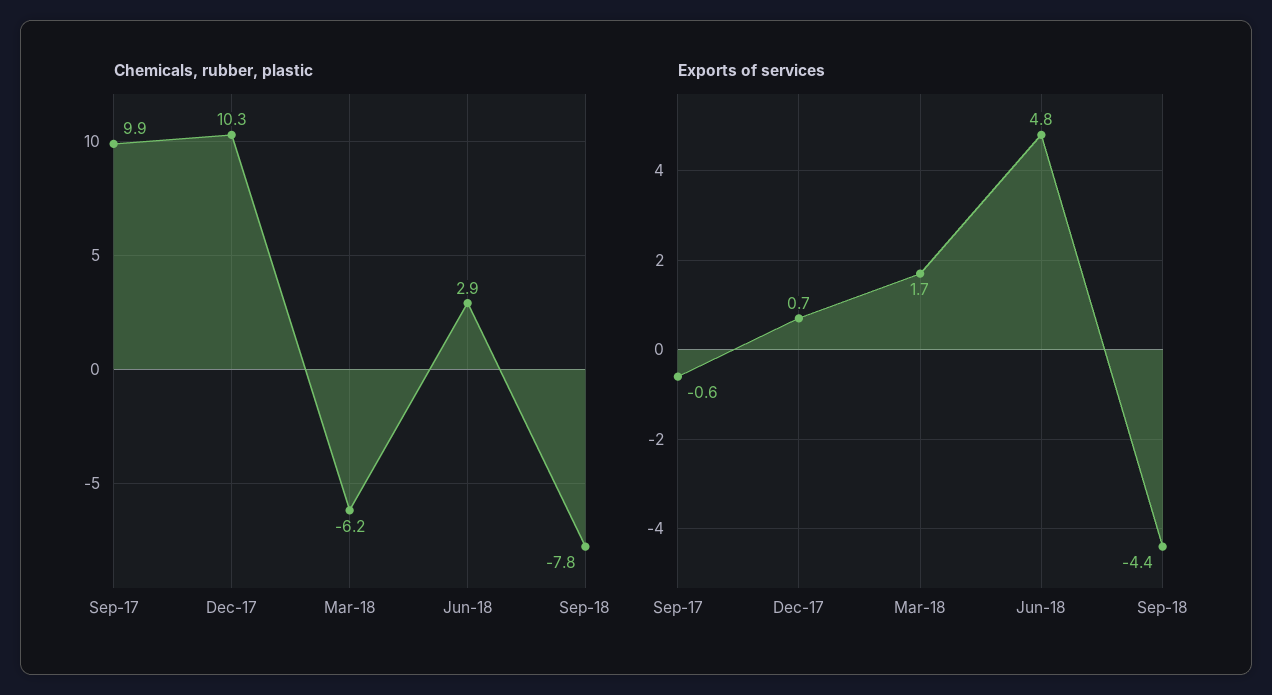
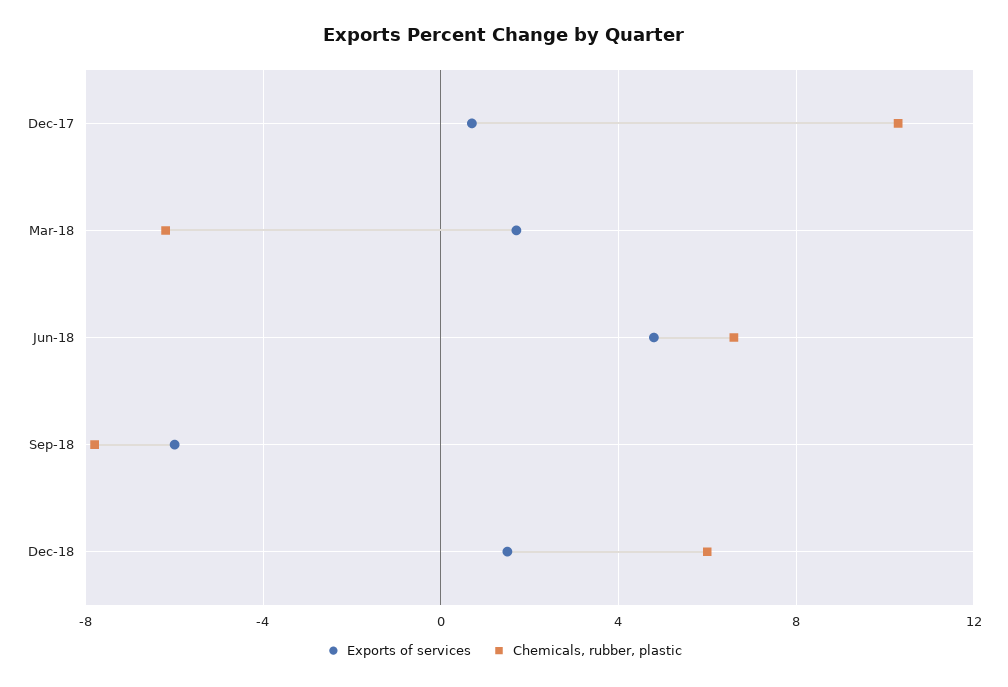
Chemicals, rubber, plastic, Sep-17: 9.9 -> none
Chemicals, rubber, plastic, Jun-18: 2.9 -> 6.5
Exports of services, Sep-17: -0.6 -> none
Exports of services, Sep-18: -4.4 -> -6
Exports of services, Dec-18: none -> 1.5
Chemicals, rubber, plastic, Dec-18: none -> 6

